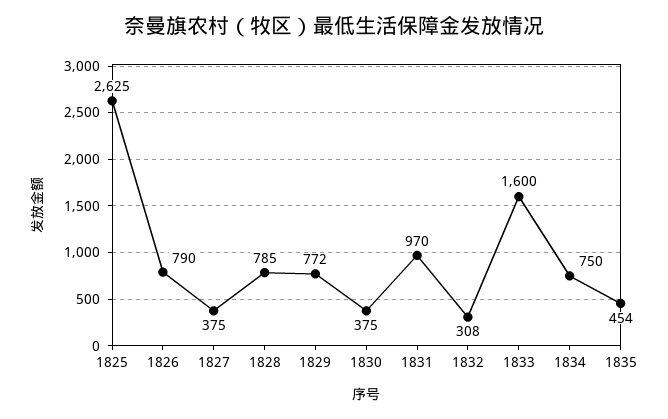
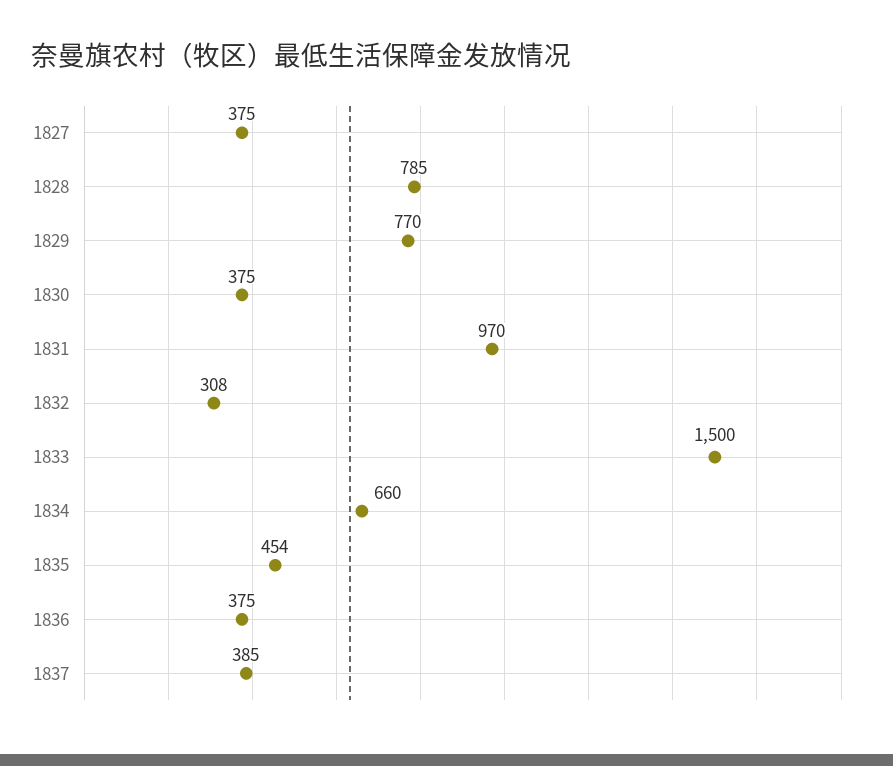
1825: 2625 -> none
1826: 790 -> none
1829: 772 -> 770
1833: 1600 -> 1500
1834: 750 -> 660
1836: none -> 375
1837: none -> 385

